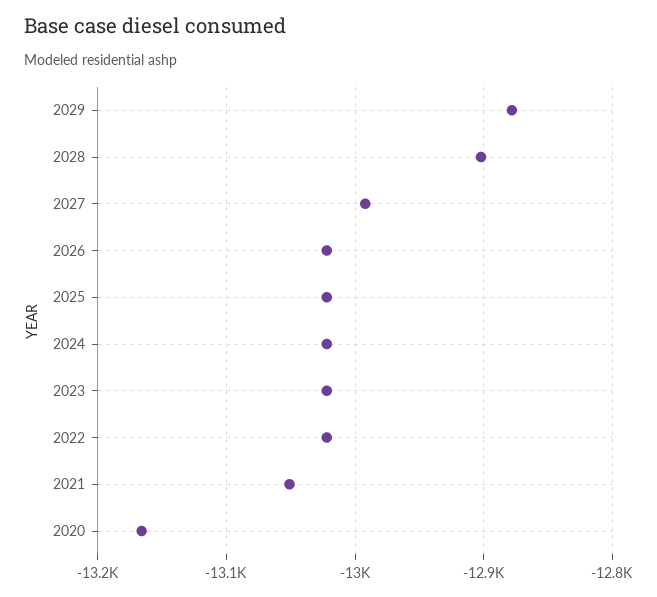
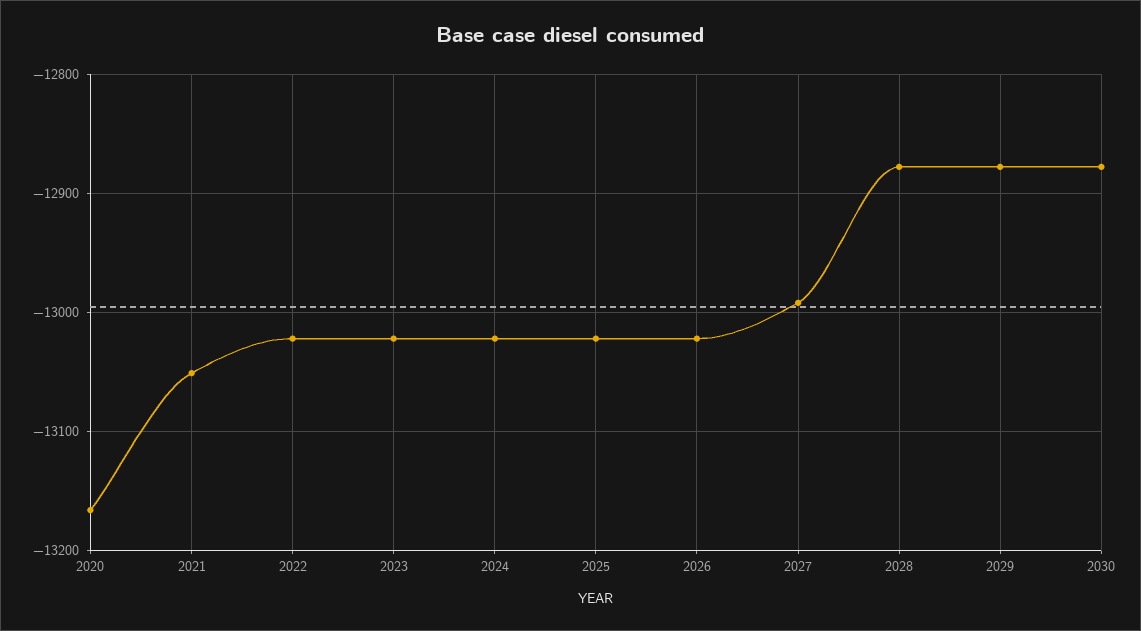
2028: -12900 -> -12880
2030: none -> -12880

